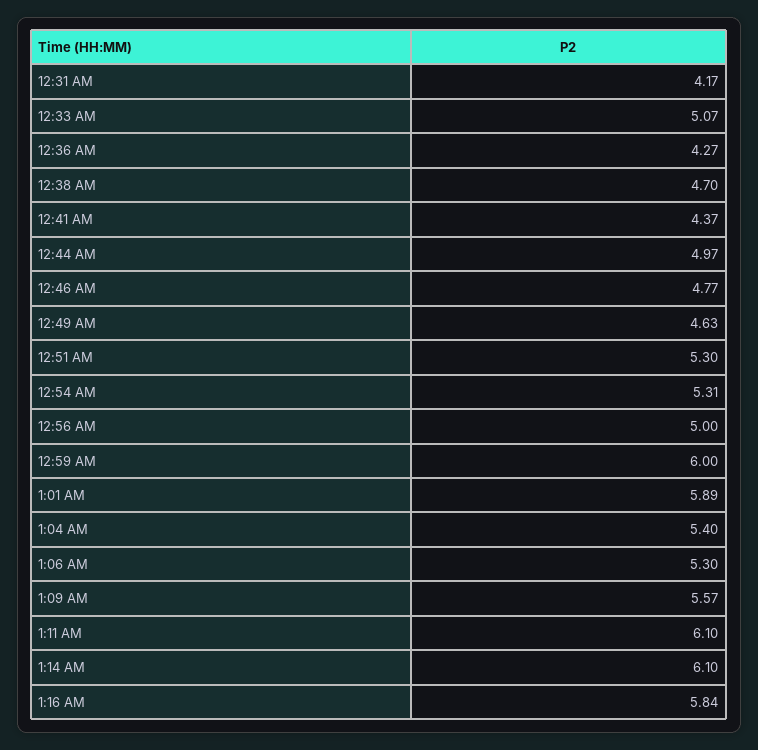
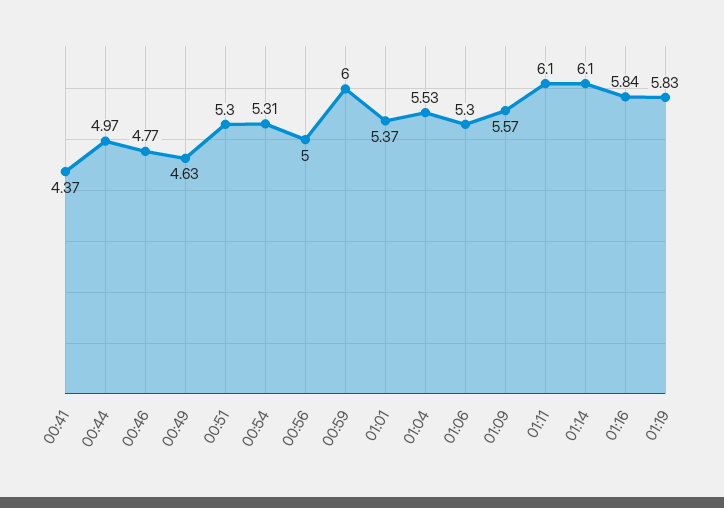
12:31 AM: 4.17 -> none
12:33 AM: 5.07 -> none
12:36 AM: 4.27 -> none
12:38 AM: 4.7 -> none
1:01 AM: 5.89 -> 5.37
1:04 AM: 5.4 -> 5.53
01:19: none -> 5.83

